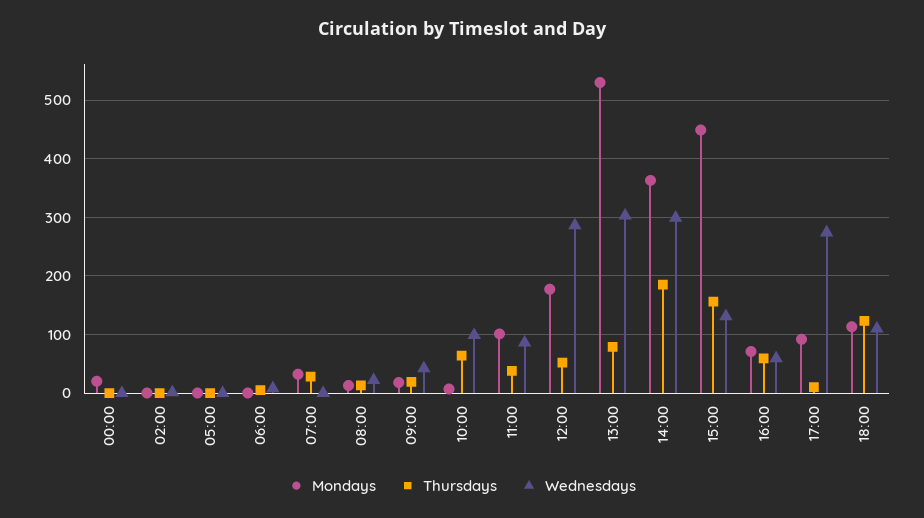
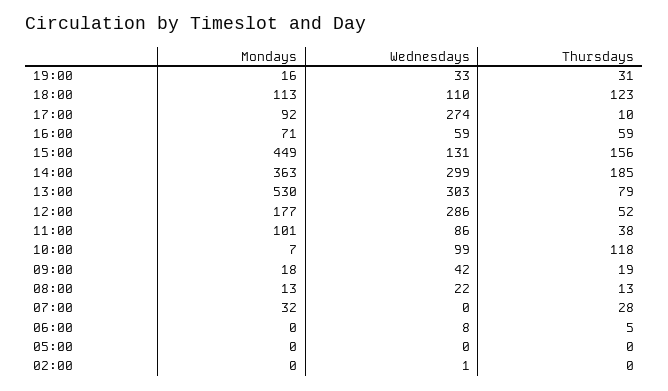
Mondays, 00:00: 20 -> none
Thursdays, 00:00: 0 -> none
Wednesdays, 00:00: 0 -> none
Thursdays, 10:00: 60 -> 118
Mondays, 19:00: none -> 16
Wednesdays, 19:00: none -> 33
Thursdays, 19:00: none -> 31

